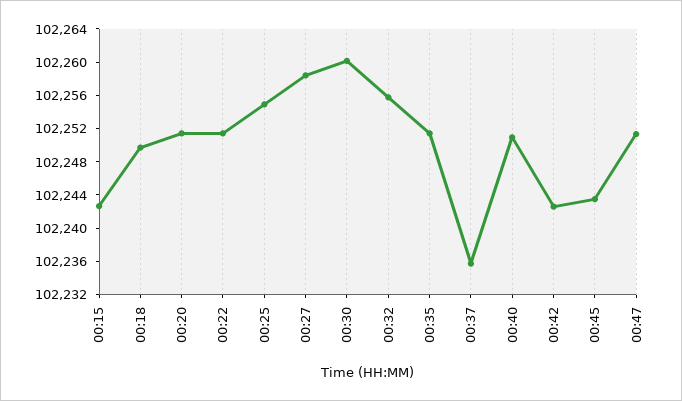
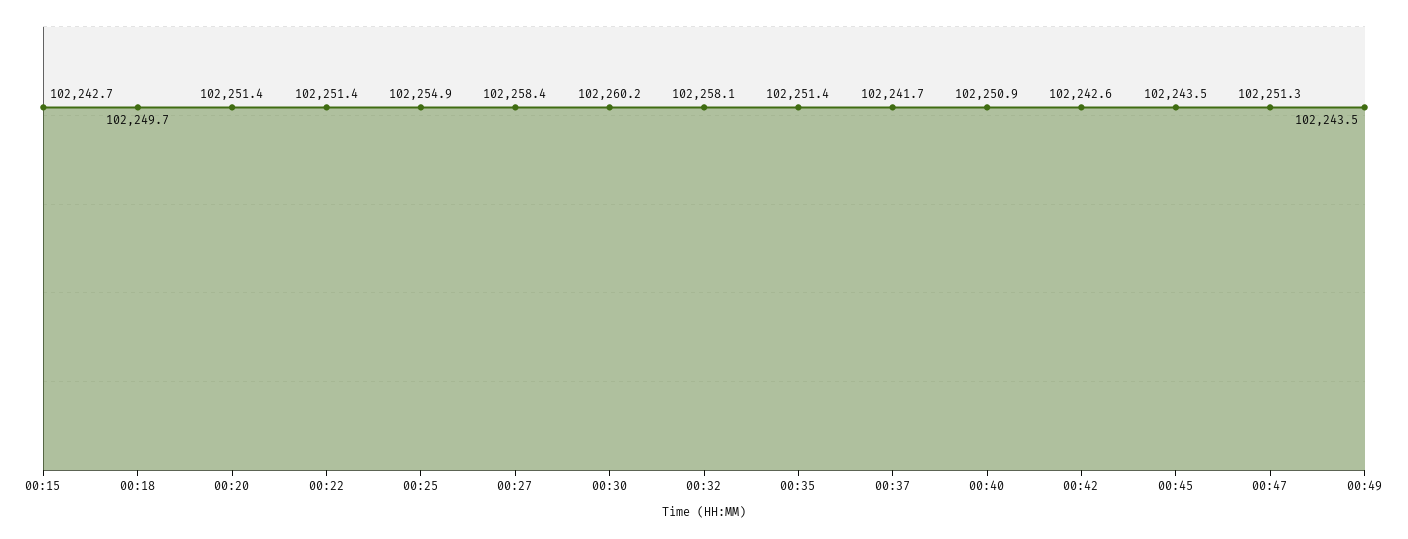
00:32: 102256 -> 102258.1
00:37: 102236 -> 102241.7
00:49: none -> 102243.5

